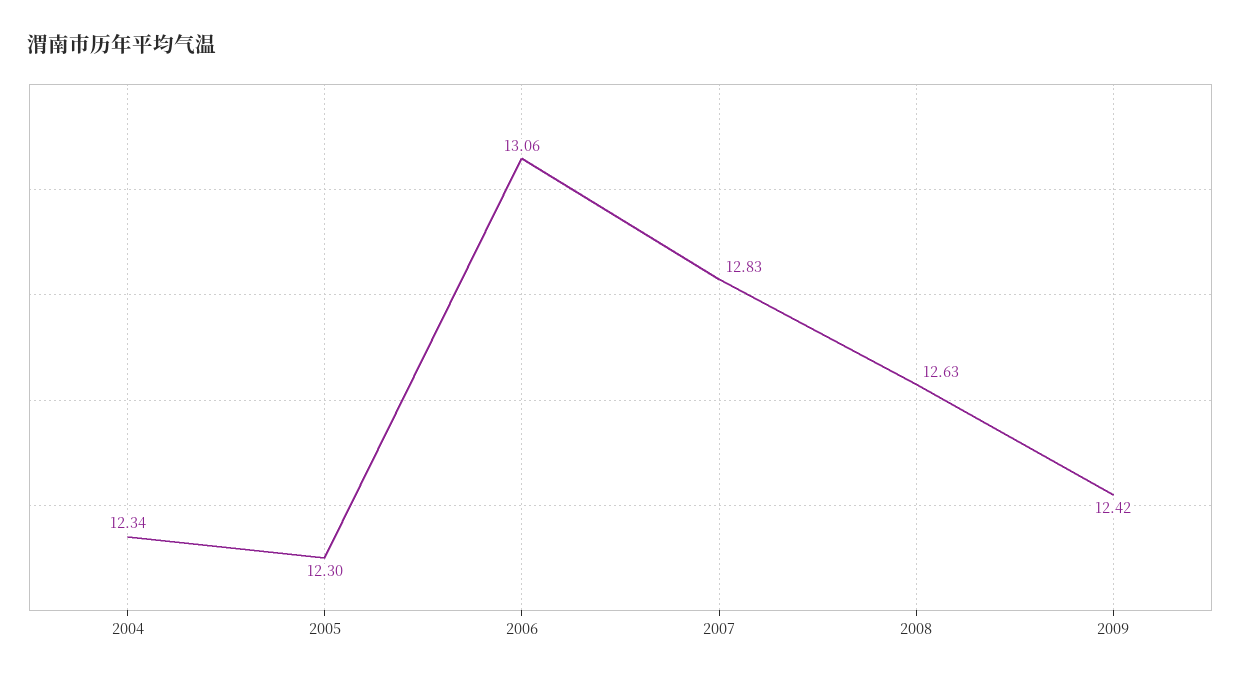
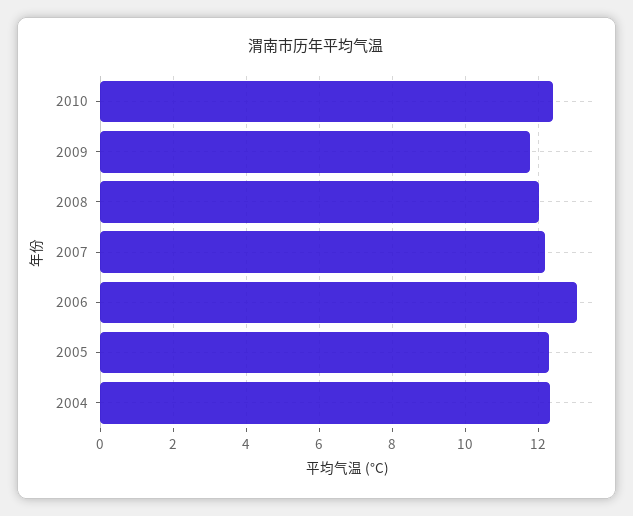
2007: 12.83 -> 12.2
2008: 12.63 -> 12
2009: 12.42 -> 11.8
2010: none -> 12.4

